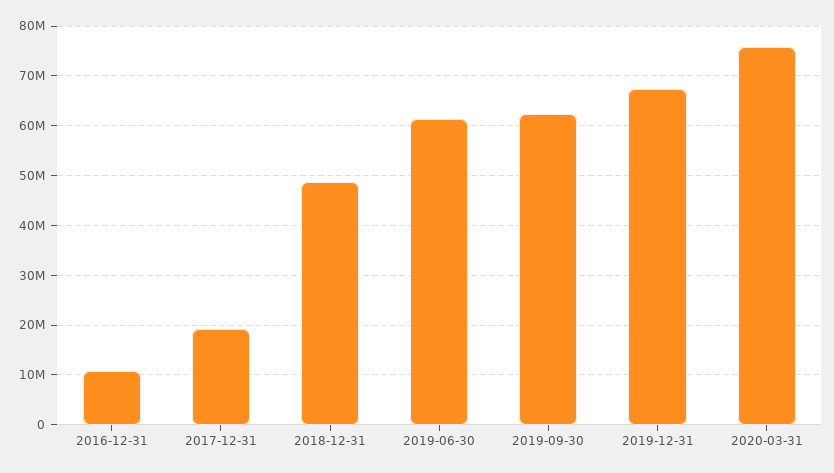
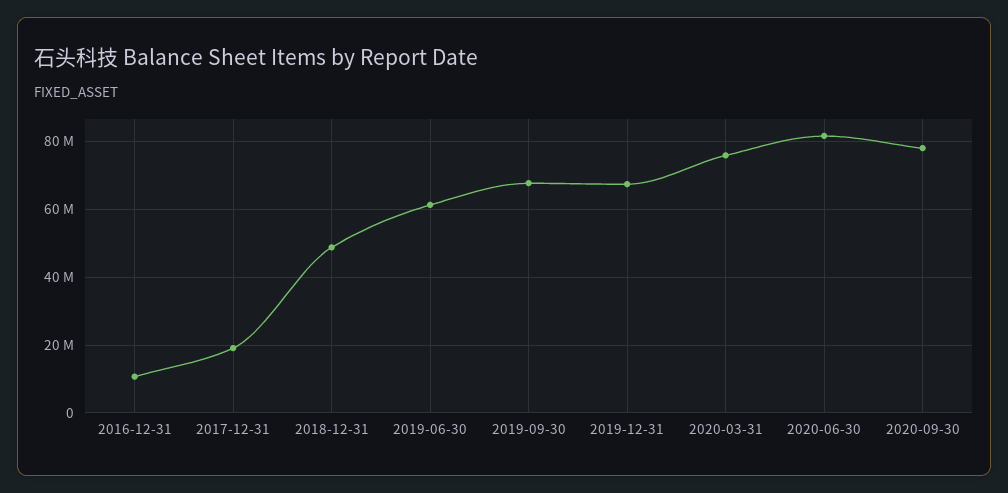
2019-09-30: 62000000 -> 68000000
2020-06-30: none -> 82000000
2020-09-30: none -> 78000000

